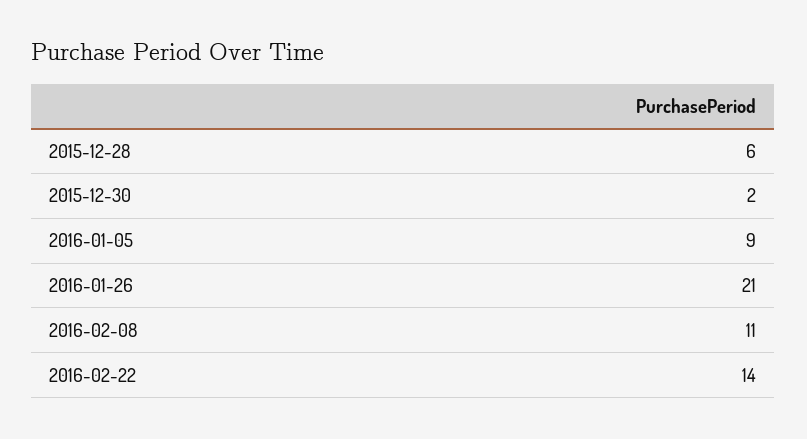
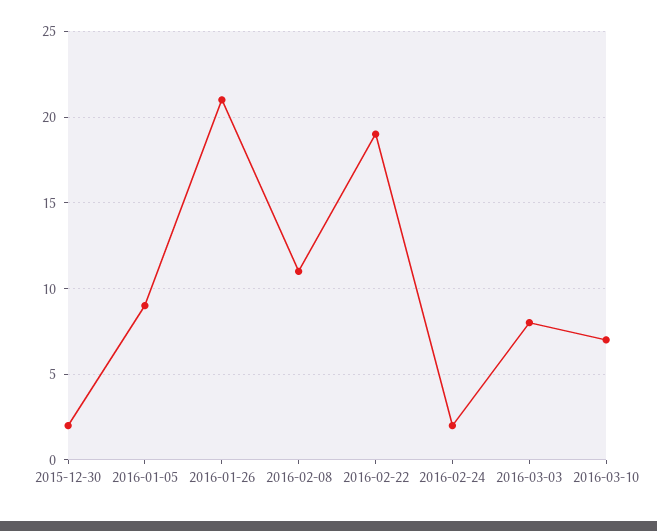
2015-12-28: 6 -> none
2016-02-22: 14 -> 19
2016-02-24: none -> 2
2016-03-03: none -> 8
2016-03-10: none -> 7

